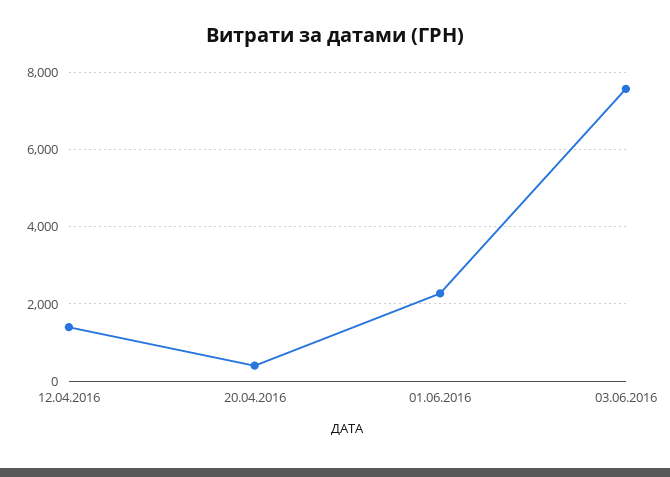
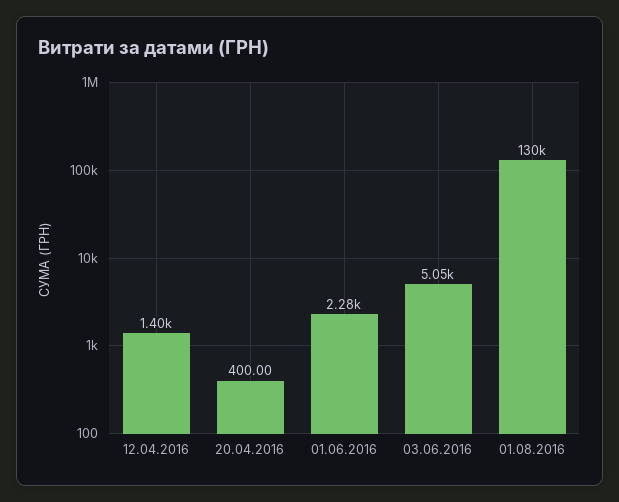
03.06.2016: 7600 -> 5050
01.08.2016: none -> 130000

